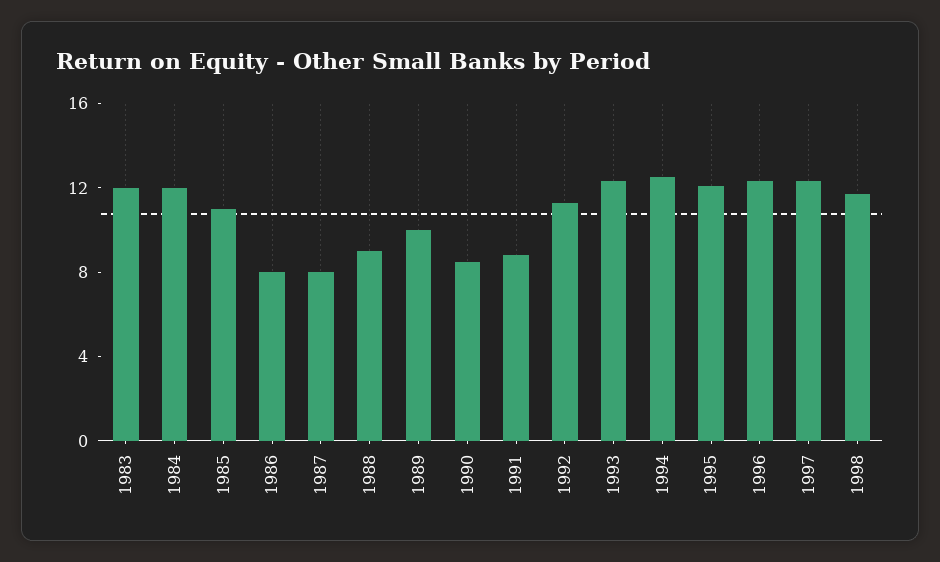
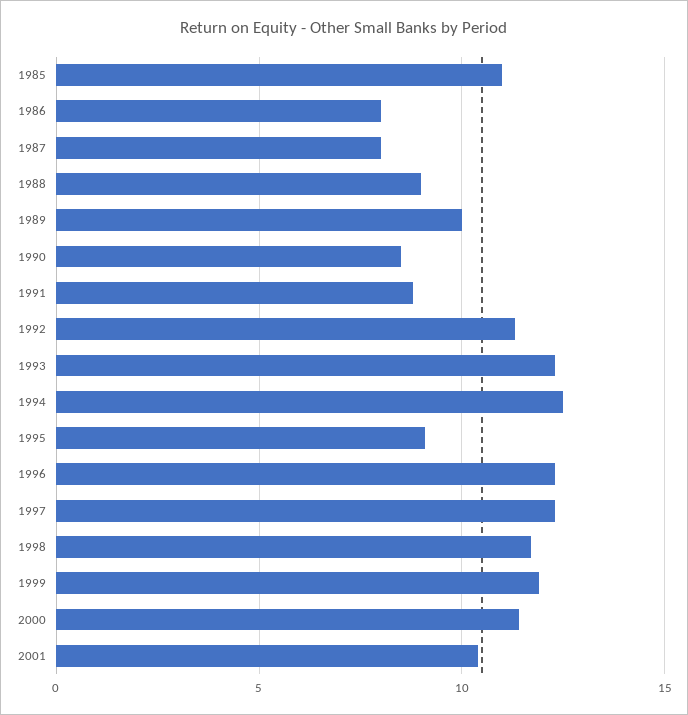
1983: 12 -> none
1984: 12 -> none
1995: 12 -> 9
1999: none -> 12
2000: none -> 11.5
2001: none -> 10.5

